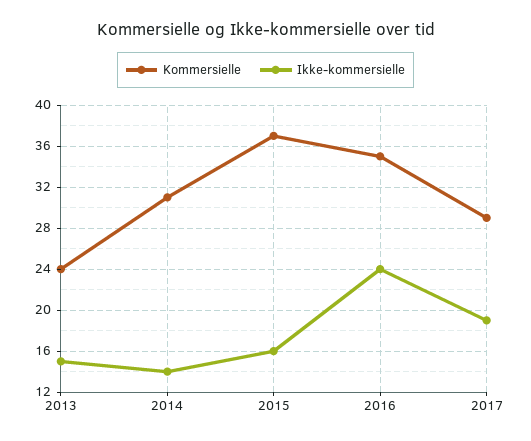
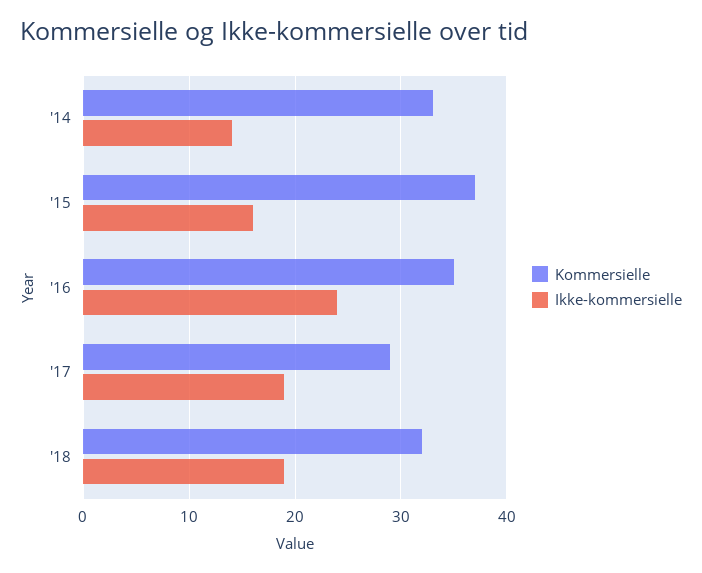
Kommersielle, 2013: 24 -> none
Ikke-kommersielle, 2013: 15 -> none
Kommersielle, 2014: 31 -> 33
Kommersielle, '18: none -> 32
Ikke-kommersielle, '18: none -> 19

